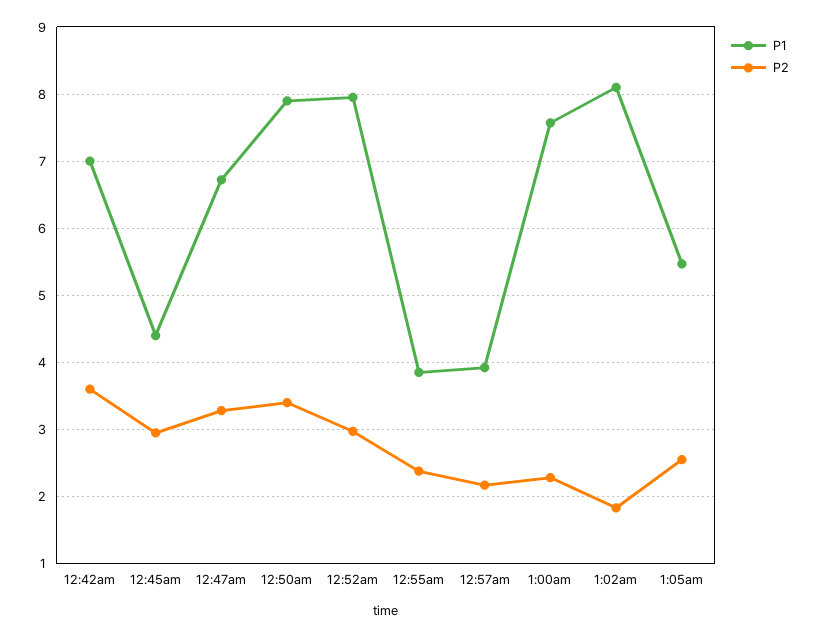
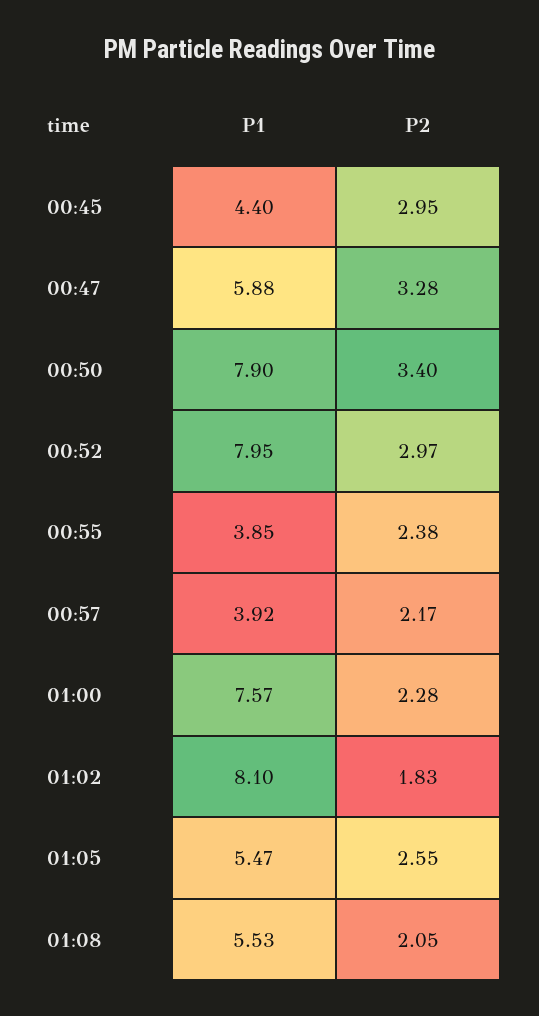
P1, 12:42am: 7 -> none
P2, 12:42am: 3.6 -> none
P1, 12:47am: 6.7 -> 5.88
P1, 01:08: none -> 5.53
P2, 01:08: none -> 2.05

